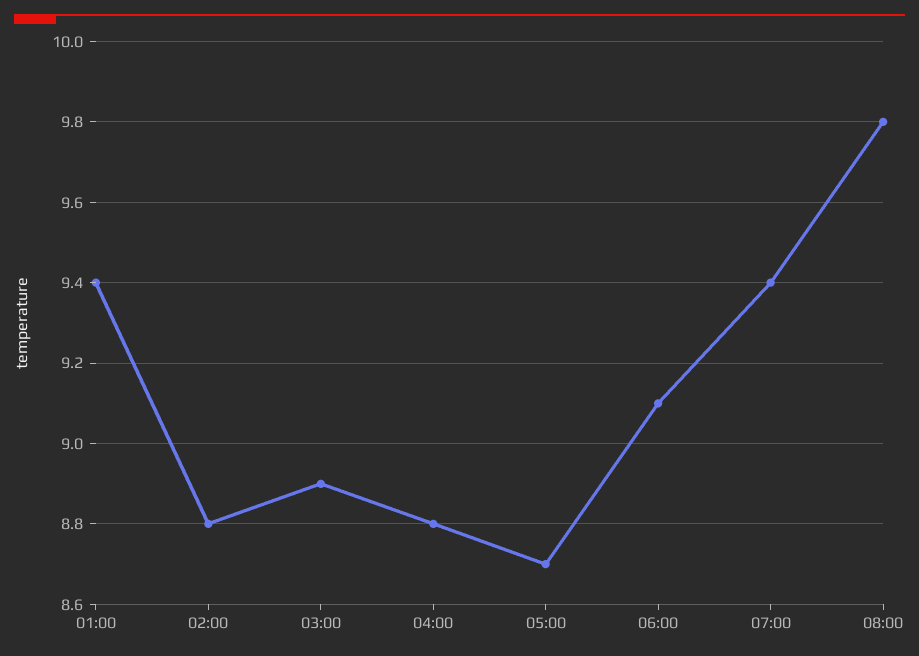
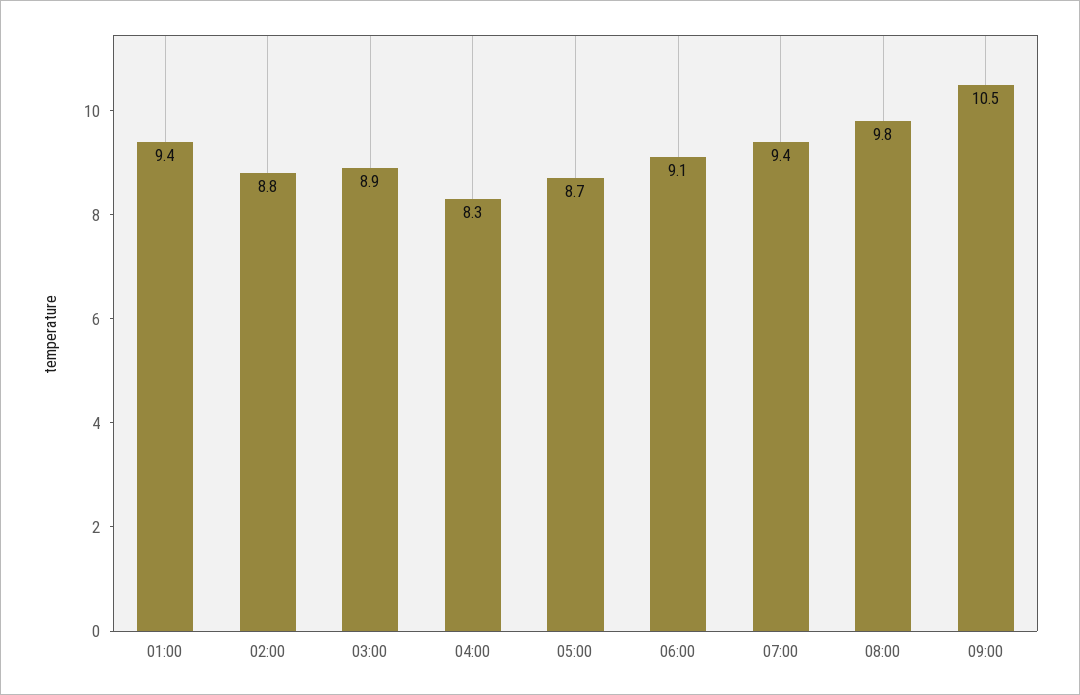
04:00: 8.8 -> 8.3
09:00: none -> 10.5

